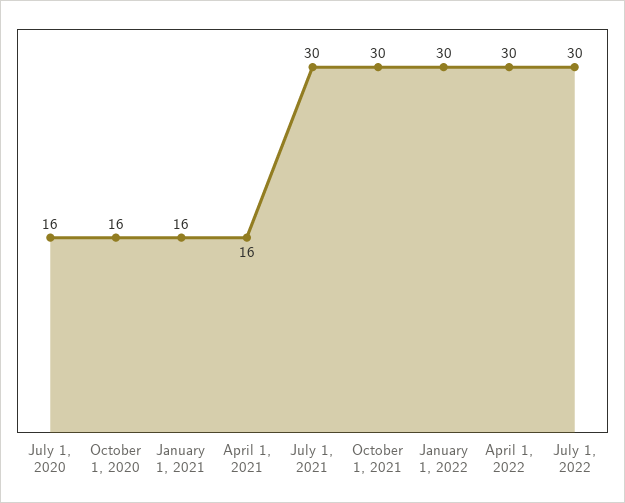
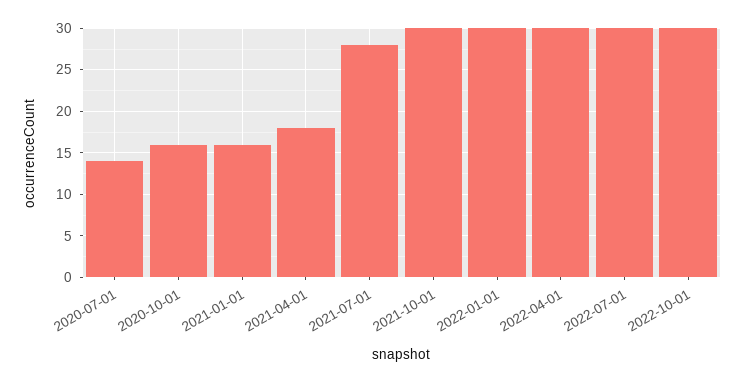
July 1, 2020: 16 -> 14
April 1, 2021: 16 -> 18
July 1, 2021: 30 -> 28
2022-10-01: none -> 30

